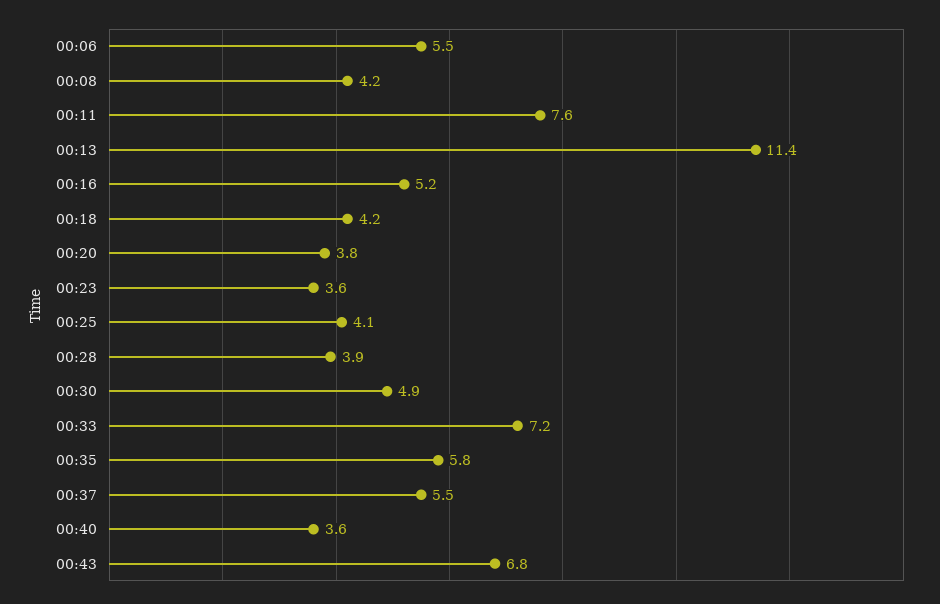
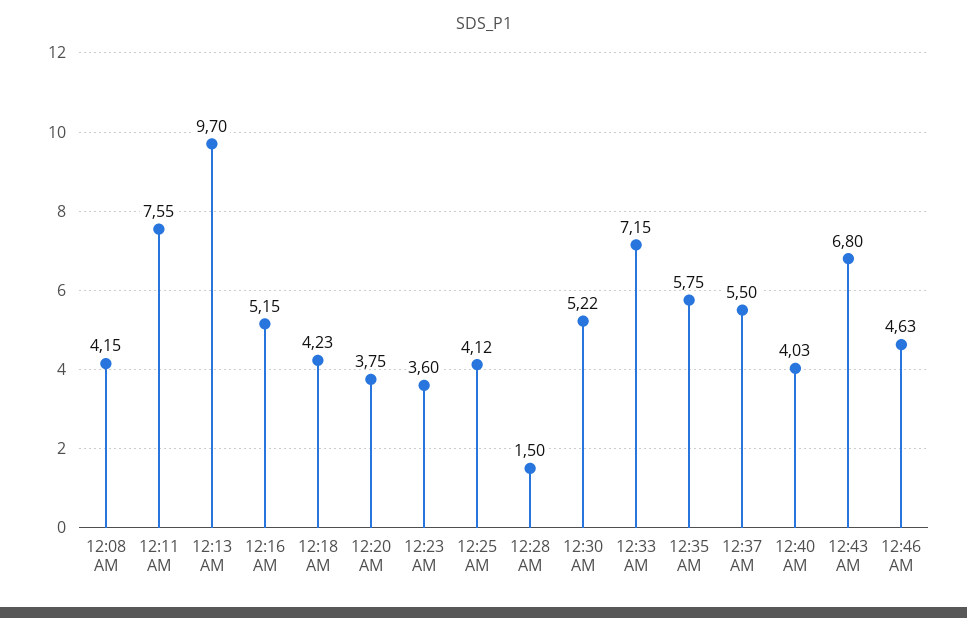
00:06: 5.5 -> none
00:13: 11.4 -> 9.7
00:28: 3.9 -> 1.5
00:30: 4.9 -> 5.22
00:40: 3.6 -> 4.03
12:46 AM: none -> 4.63

